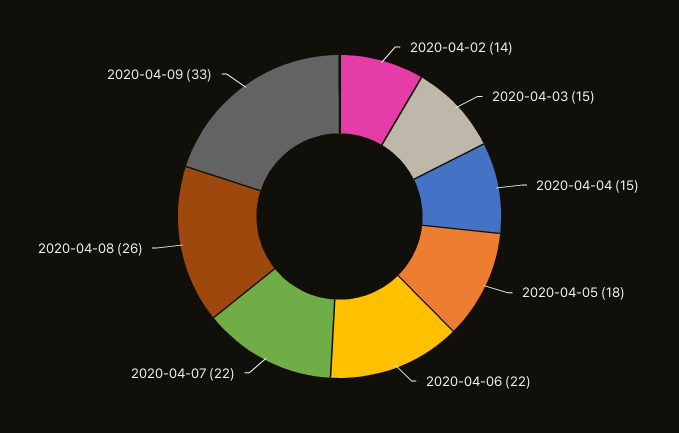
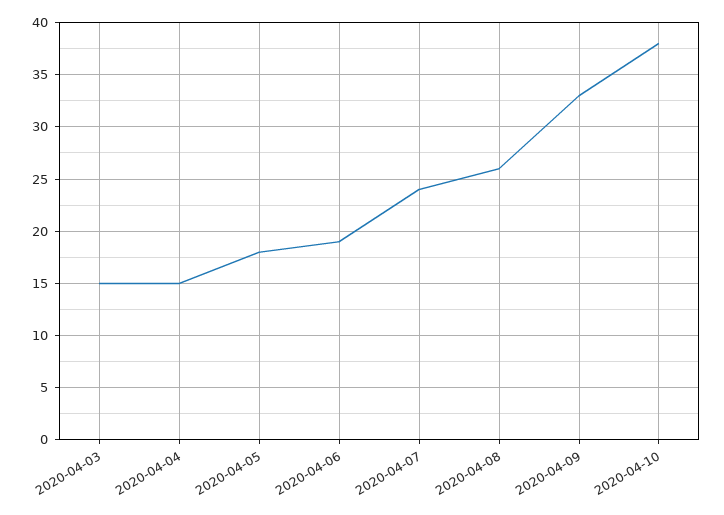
2020-04-02: 14 -> none
2020-04-06: 22 -> 19
2020-04-07: 22 -> 24
2020-04-10: none -> 38

